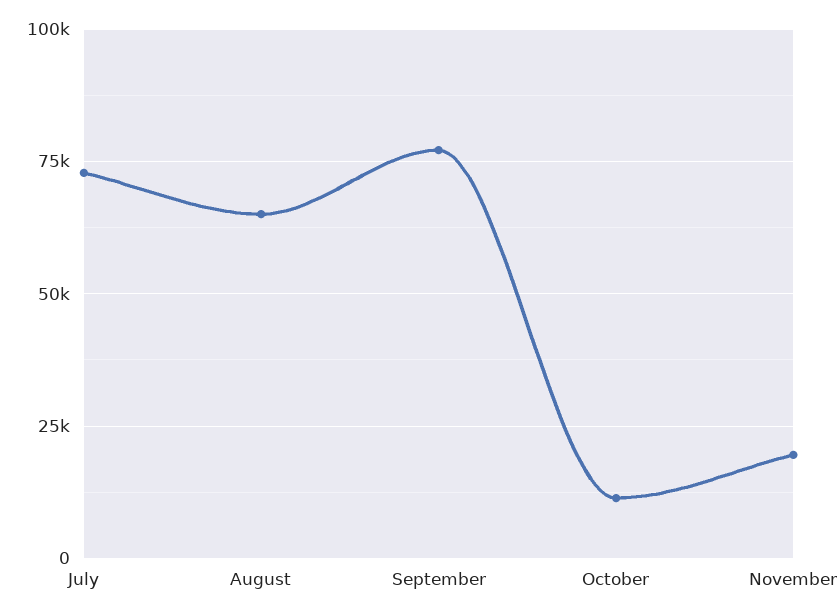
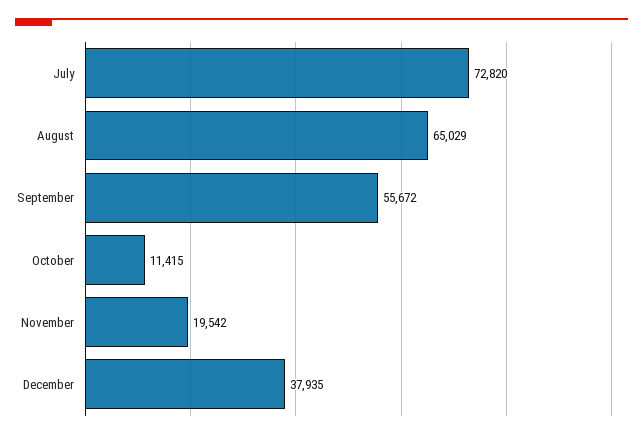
September: 77500 -> 55672
December: none -> 37935

